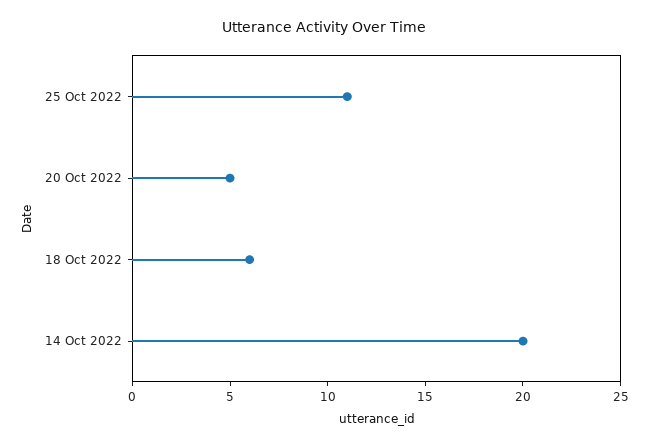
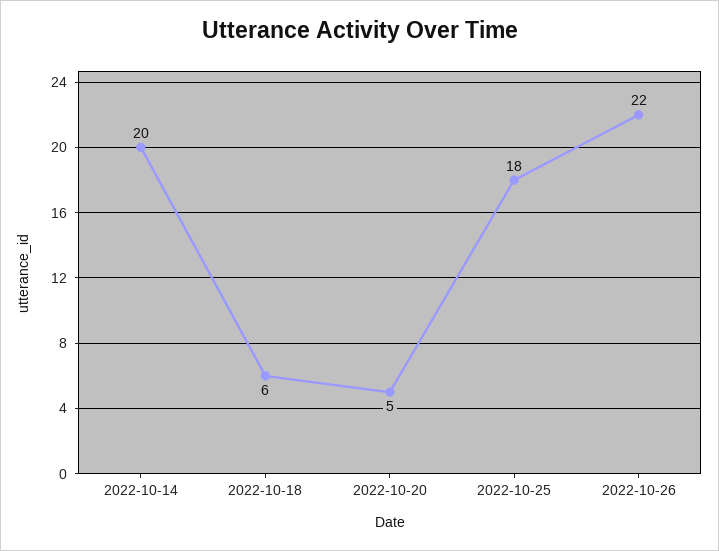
25 Oct 2022: 11 -> 18
2022-10-26: none -> 22

